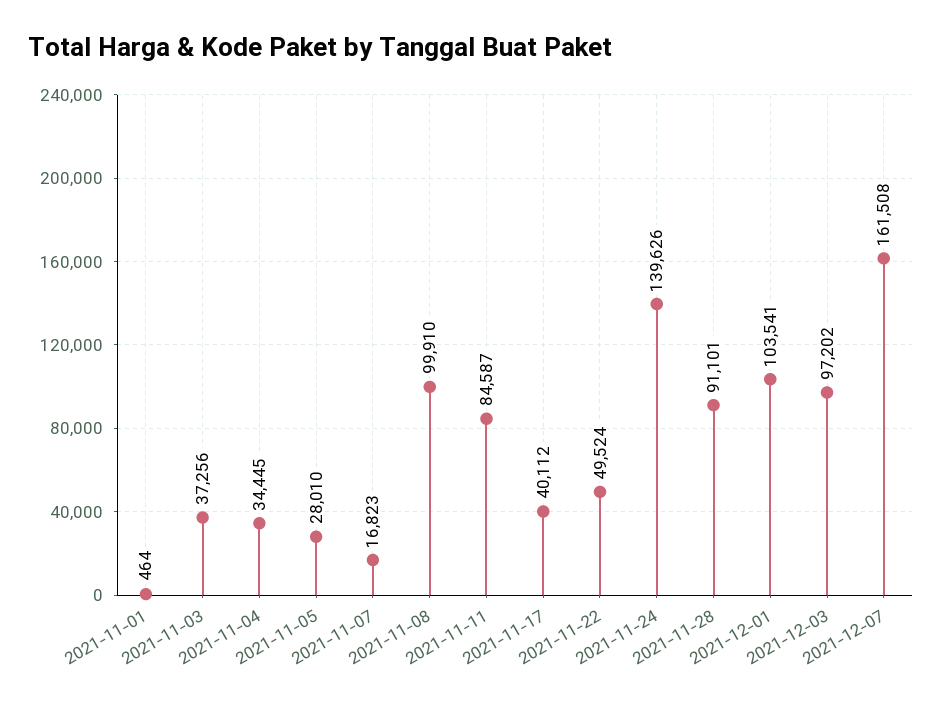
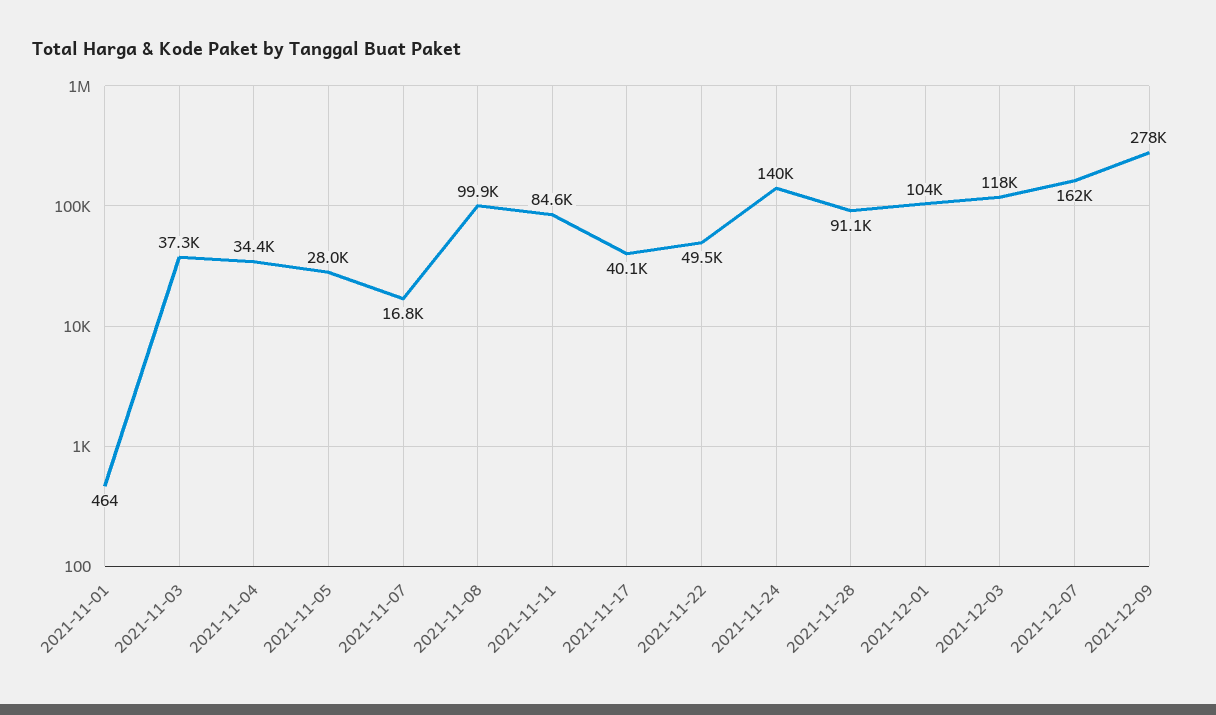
2021-12-03: 97202 -> 118000
2021-12-09: none -> 278000

